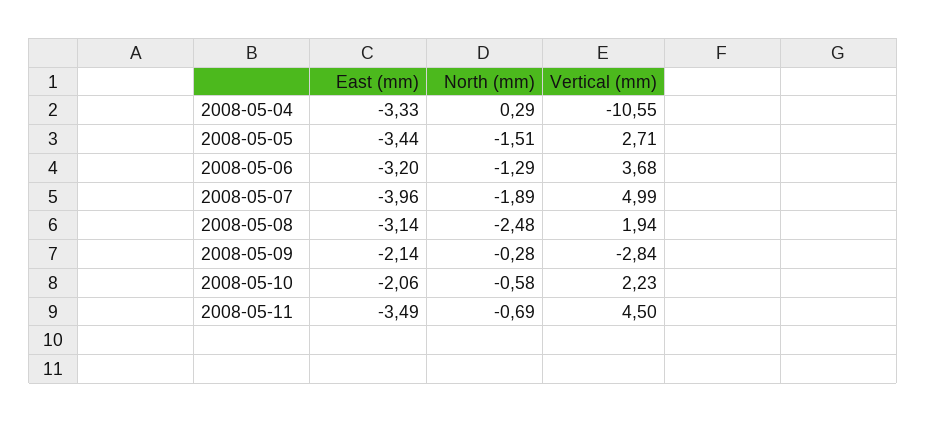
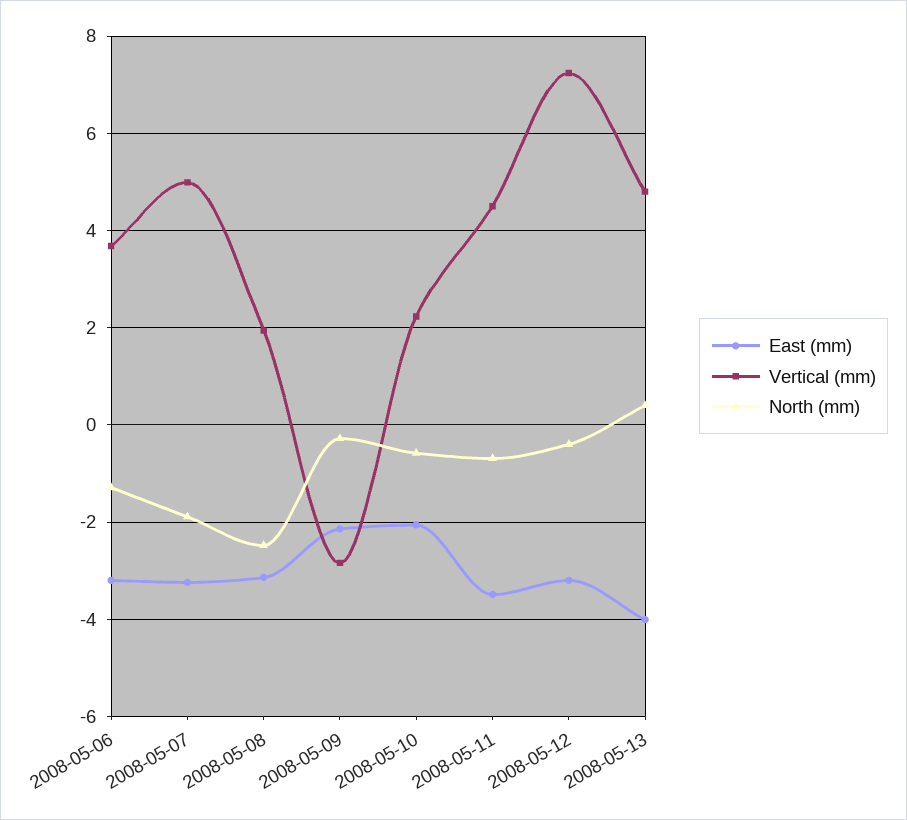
East (mm), 2008-05-04: -3.33 -> none
North (mm), 2008-05-04: 0.29 -> none
Vertical (mm), 2008-05-04: -10.55 -> none
East (mm), 2008-05-05: -3.44 -> none
North (mm), 2008-05-05: -1.51 -> none
Vertical (mm), 2008-05-05: 2.71 -> none
East (mm), 2008-05-07: -3.96 -> -3.2
East (mm), 2008-05-12: none -> -3.2
Vertical (mm), 2008-05-12: none -> 7.2
North (mm), 2008-05-12: none -> -0.4
East (mm), 2008-05-13: none -> -4
Vertical (mm), 2008-05-13: none -> 4.8
North (mm), 2008-05-13: none -> 0.4

